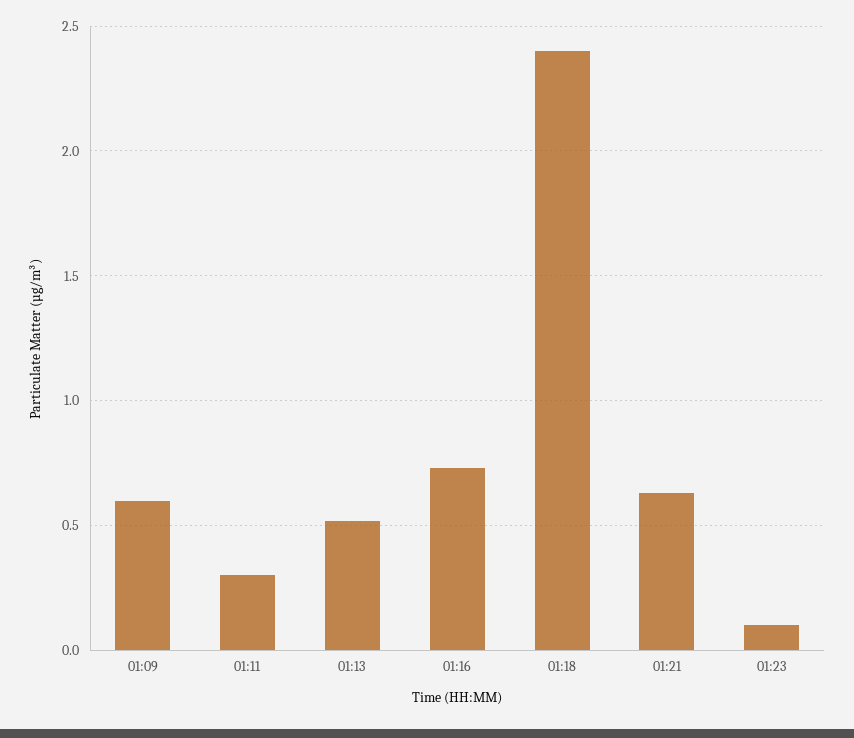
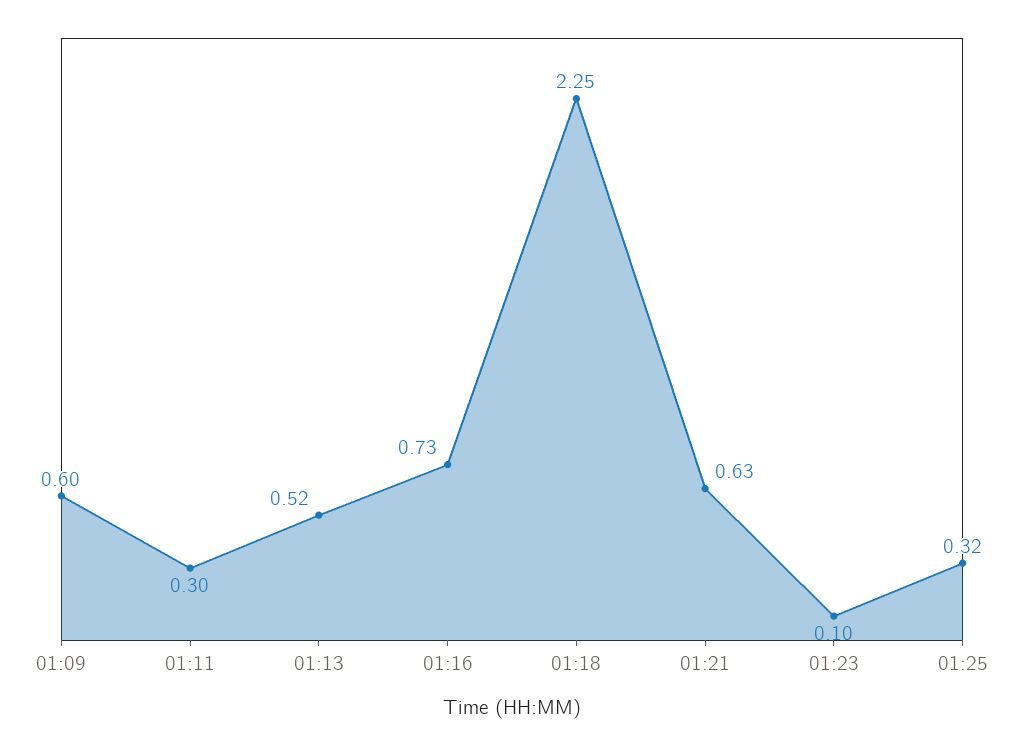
01:18: 2.4 -> 2.25
01:25: none -> 0.32

